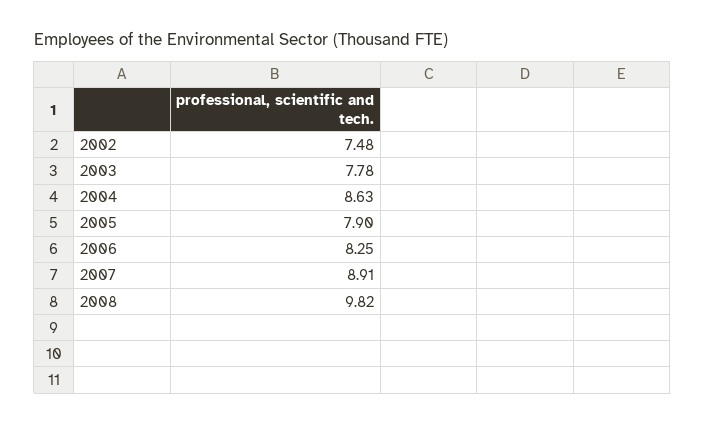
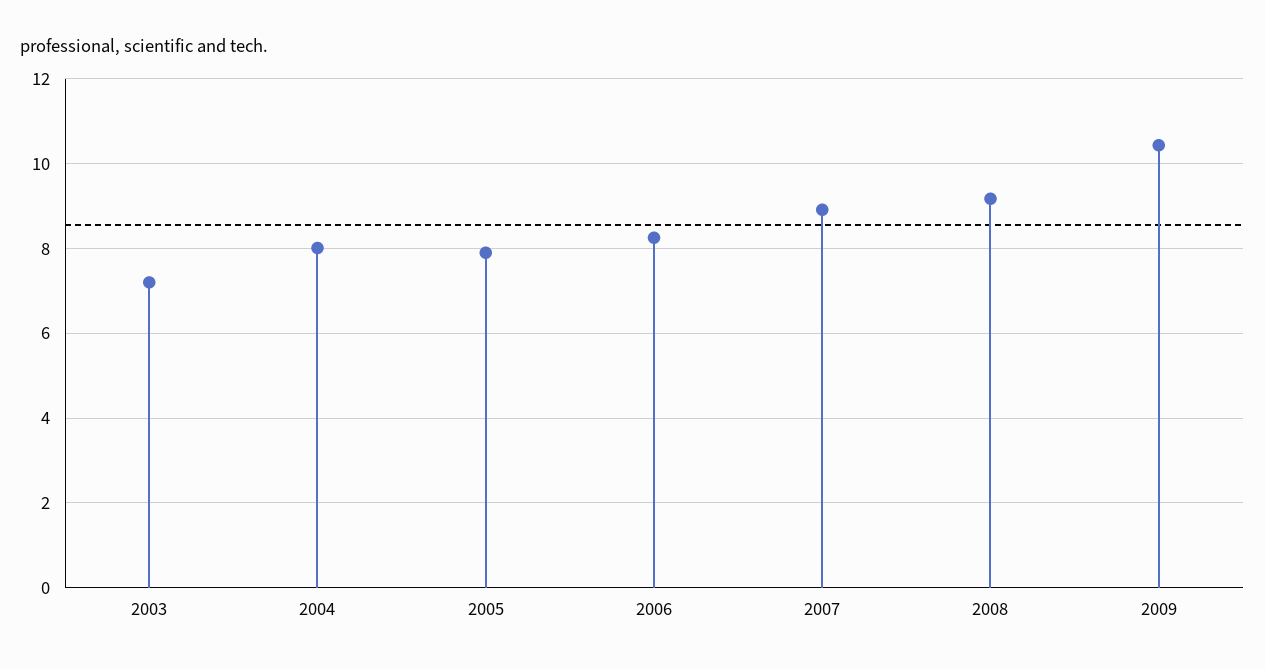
2002: 7.48 -> none
2003: 7.78 -> 7.2
2004: 8.63 -> 8
2008: 9.82 -> 9.2
2009: none -> 10.4

